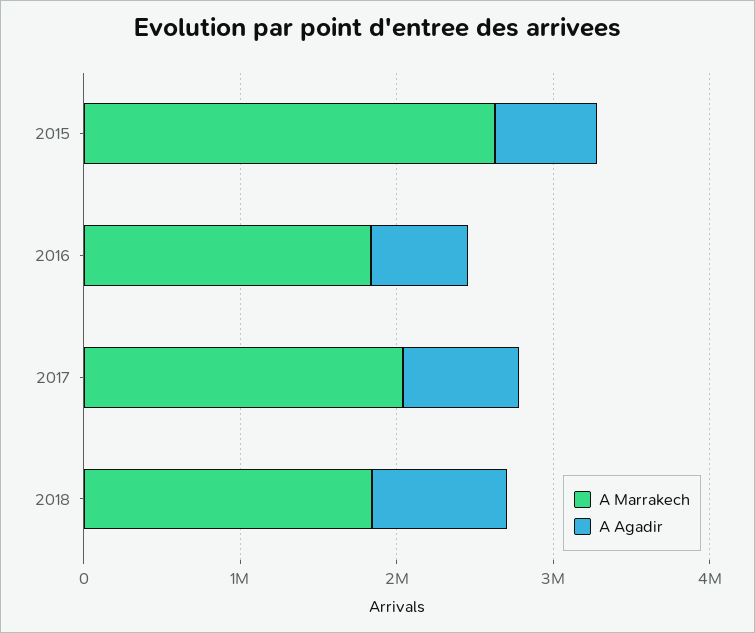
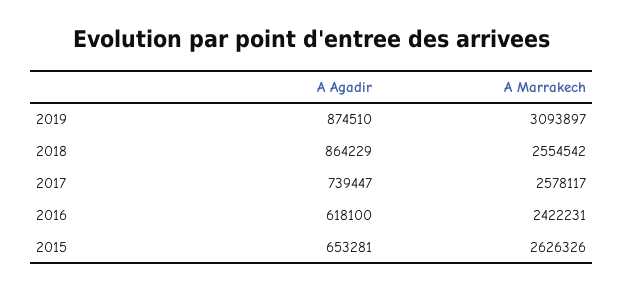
A Marrakech, 2016: 1800000 -> 2422231
A Marrakech, 2017: 2000000 -> 2578117
A Marrakech, 2018: 1800000 -> 2554542
A Agadir, 2019: none -> 874510
A Marrakech, 2019: none -> 3093897

